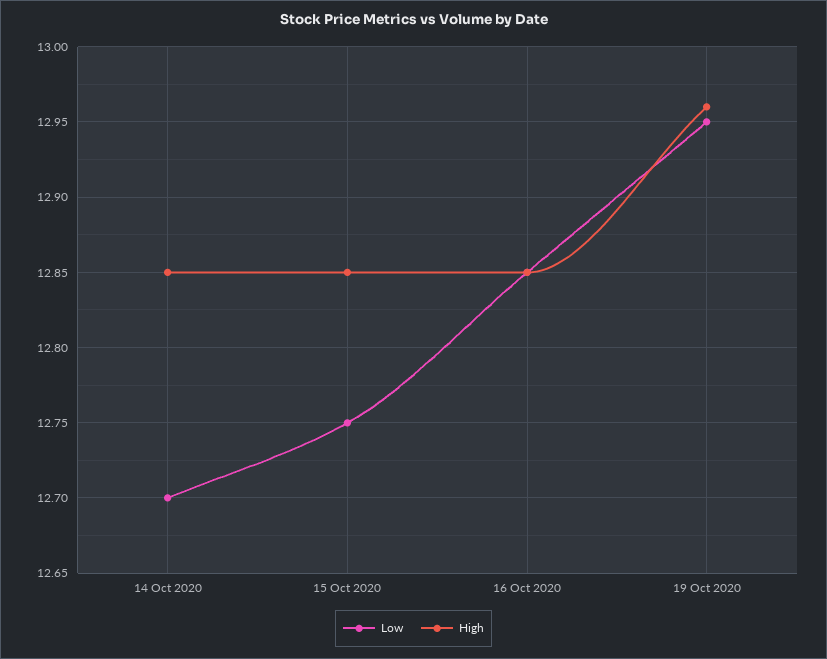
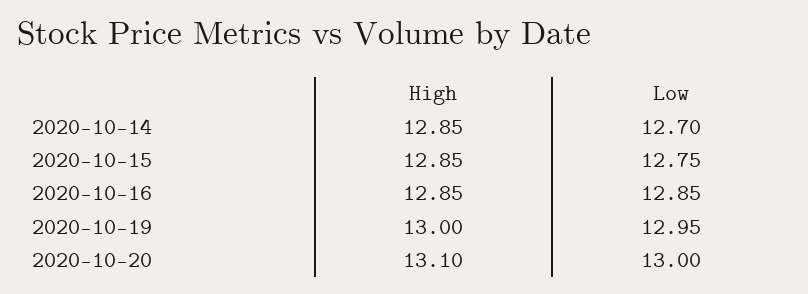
High, 19 Oct 2020: 12.96 -> 13
High, 2020-10-20: none -> 13.1
Low, 2020-10-20: none -> 13

